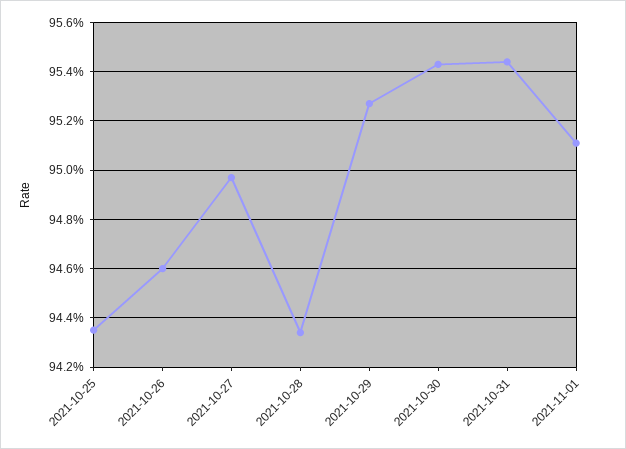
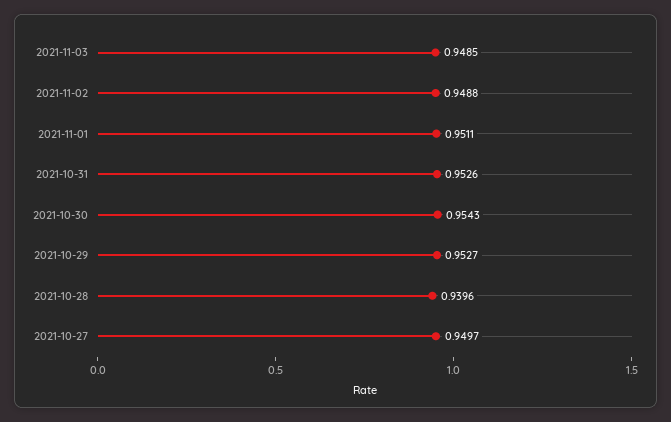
2021-10-25: 0.9435 -> none
2021-10-26: 0.946 -> none
2021-10-28: 0.9435 -> 0.9396
2021-10-31: 0.9545 -> 0.9526
2021-11-03: none -> 0.9485
2021-11-02: none -> 0.9488

